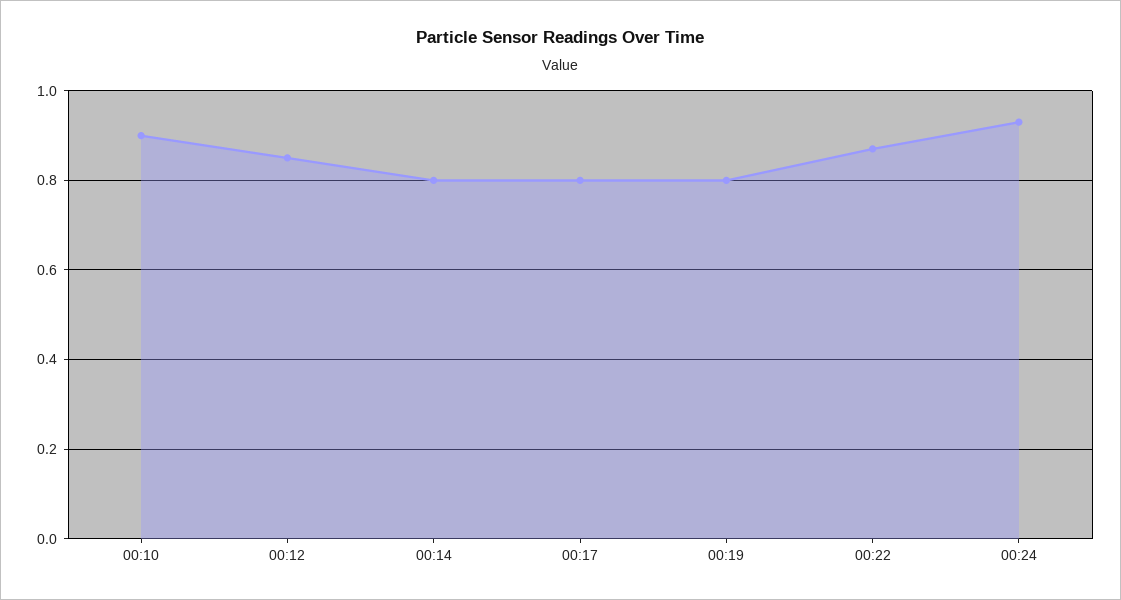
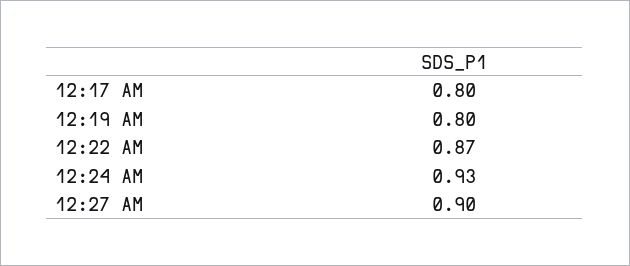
00:10: 0.9 -> none
00:12: 0.85 -> none
00:14: 0.8 -> none
12:27 AM: none -> 0.9

